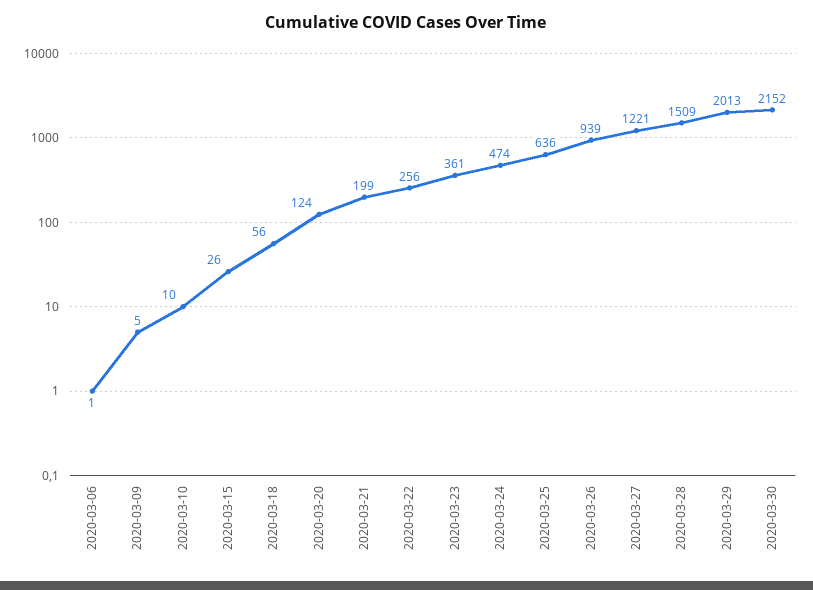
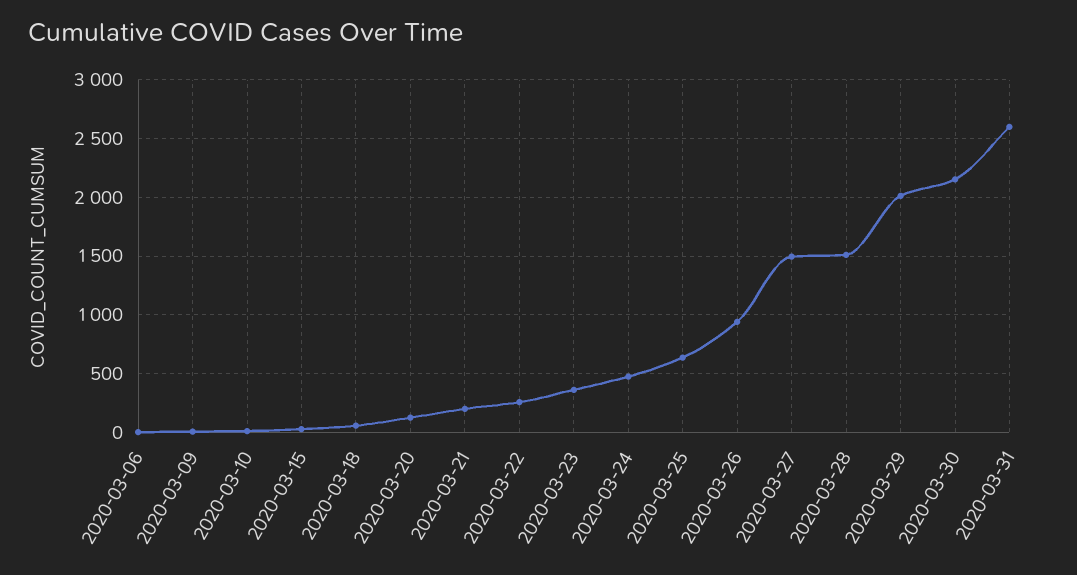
2020-03-27: 1221 -> 1500
2020-03-31: none -> 2600

